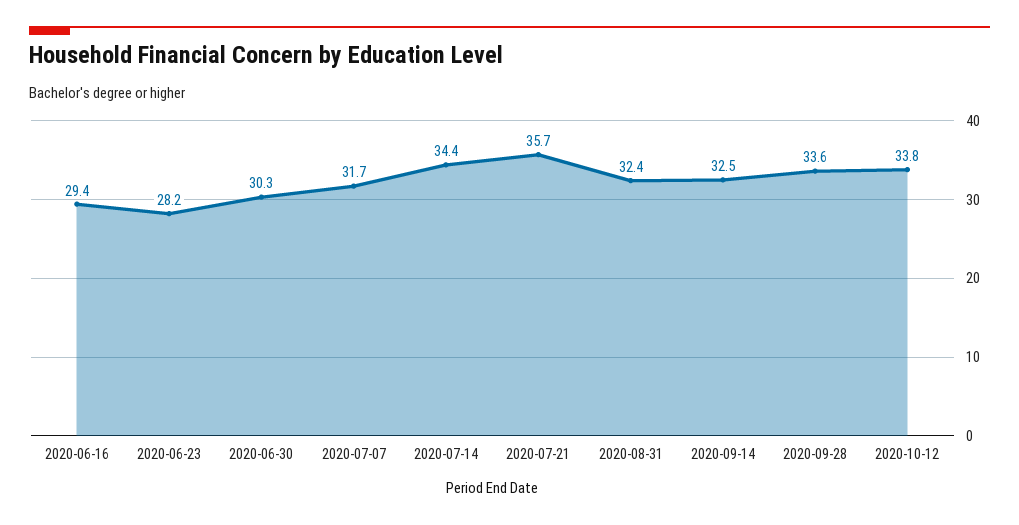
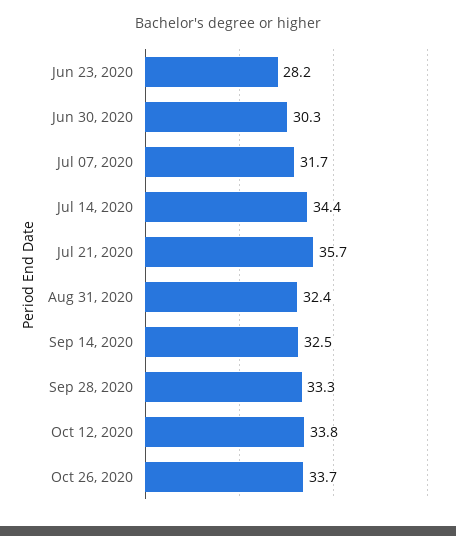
2020-06-16: 29.4 -> none
2020-09-28: 33.6 -> 33.3
Oct 26, 2020: none -> 33.7

